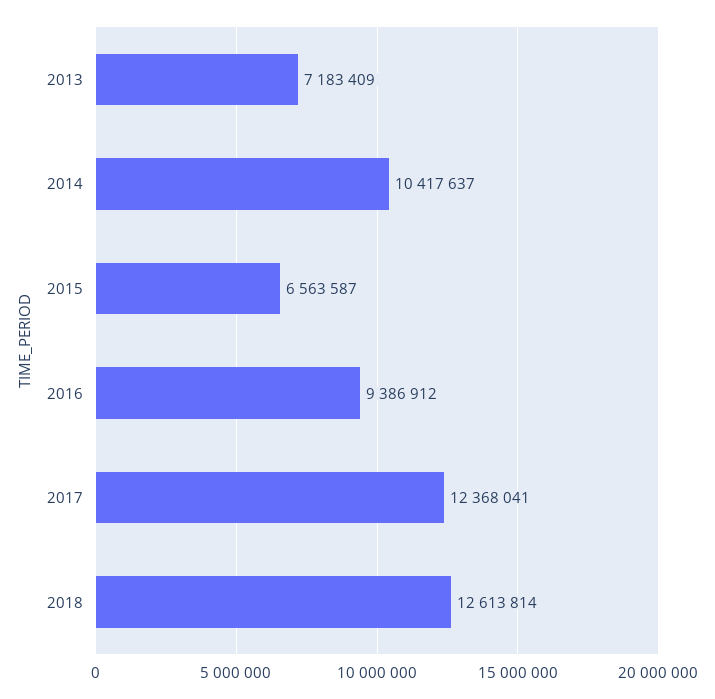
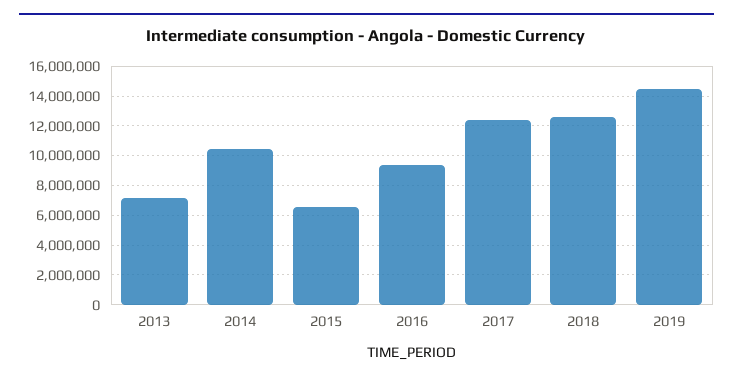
2019: none -> 14500000

